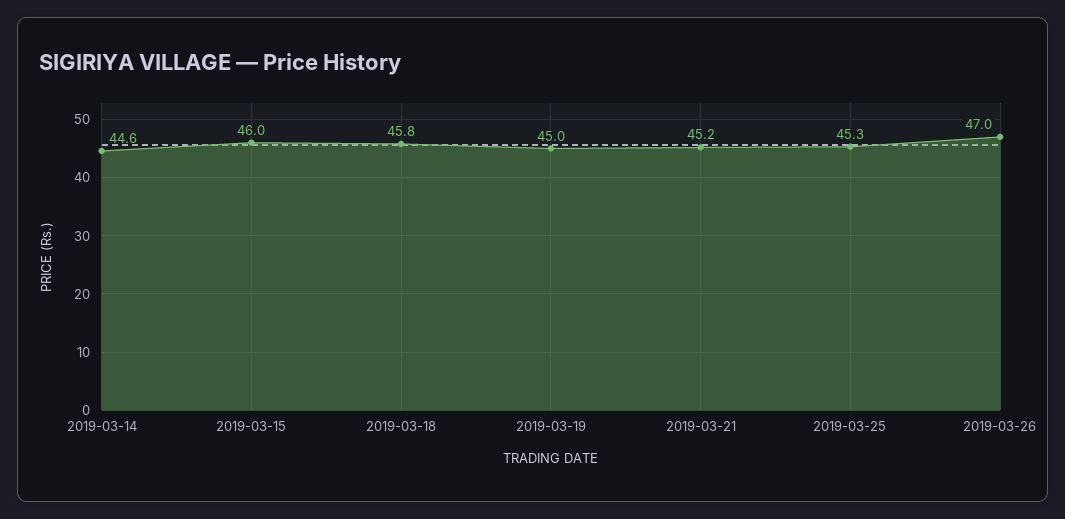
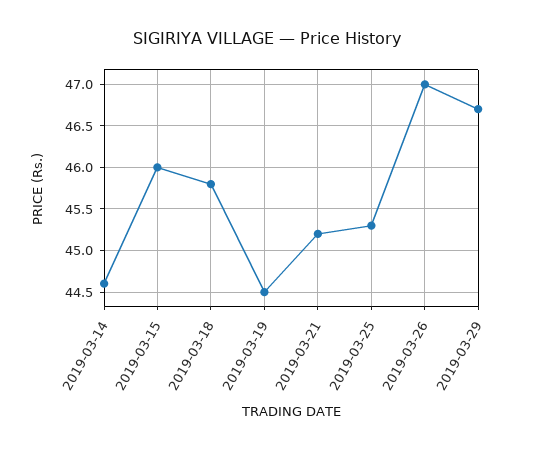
2019-03-19: 45 -> 44.5
2019-03-29: none -> 46.7

